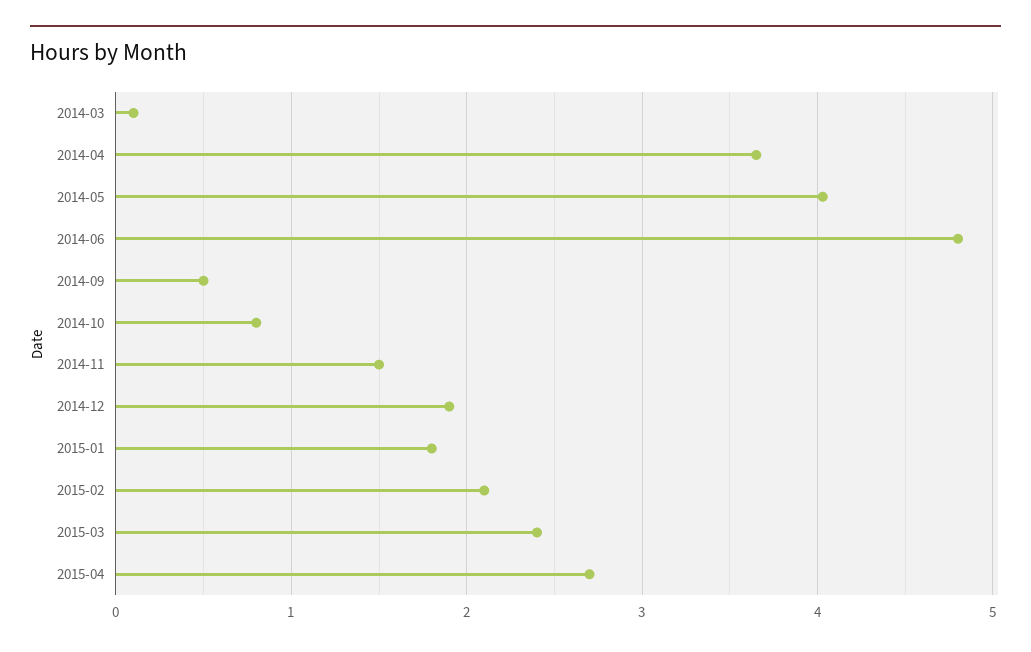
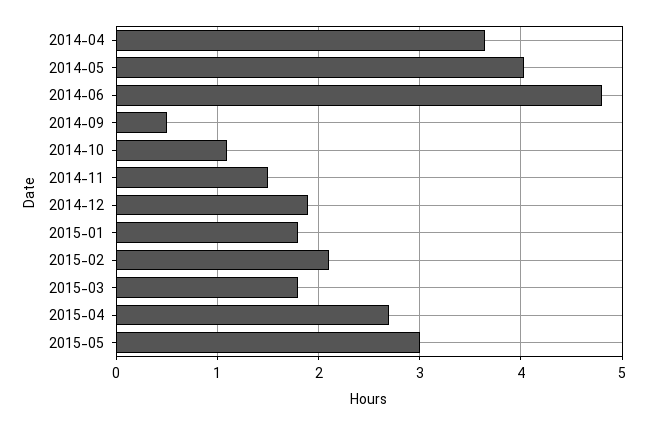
2014-03: 0.1 -> none
2014-10: 0.8 -> 1.1
2015-03: 2.4 -> 1.8
2015-05: none -> 3

